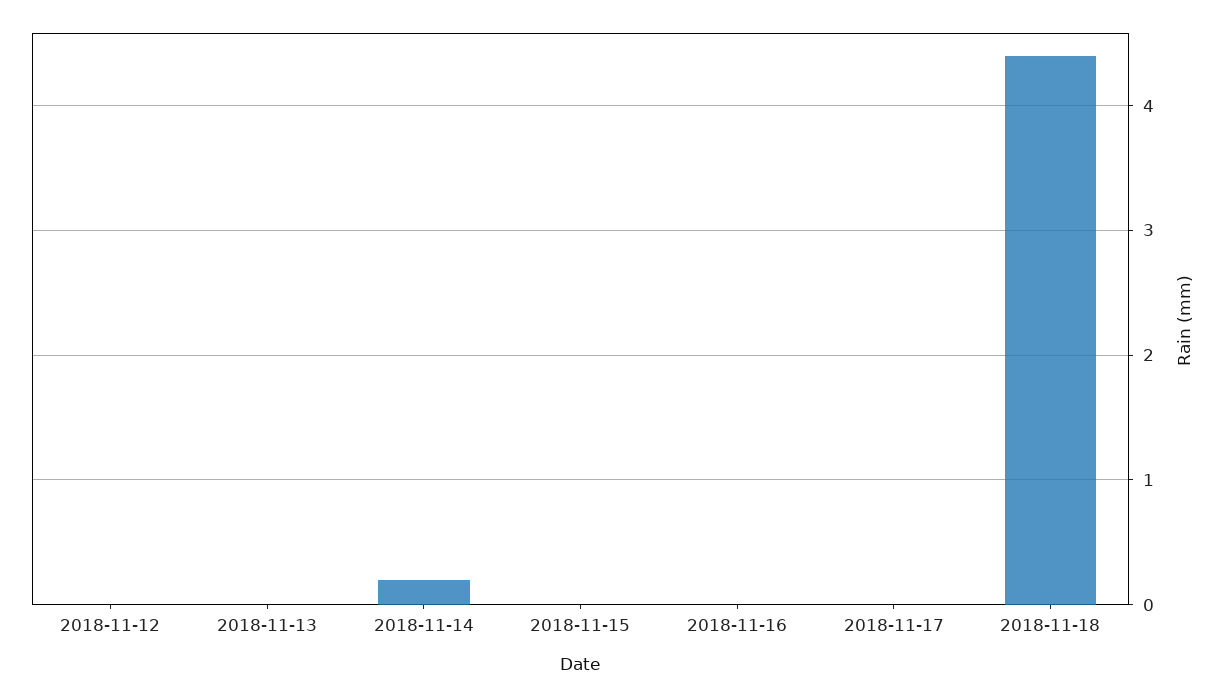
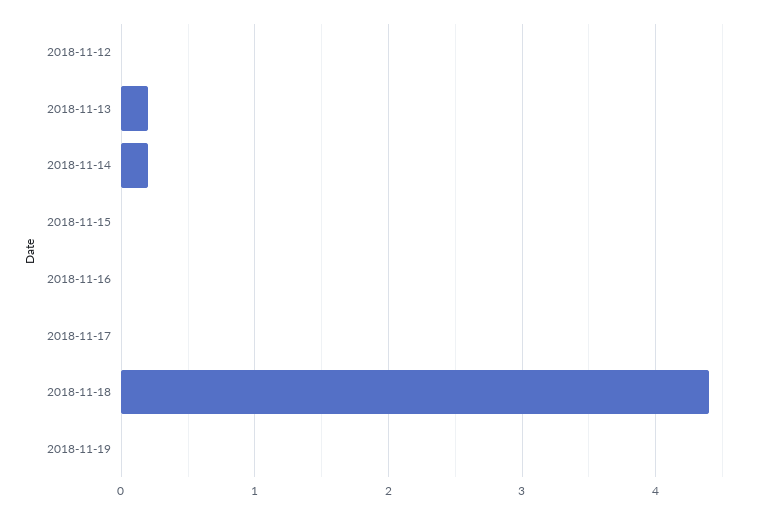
2018-11-13: 0 -> 0.2
2018-11-19: none -> 0

